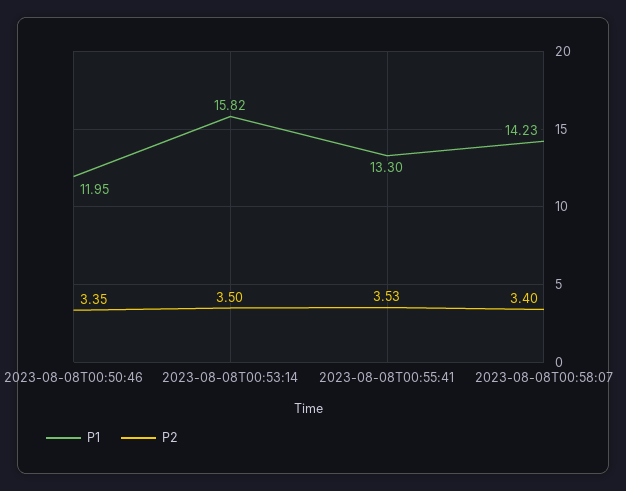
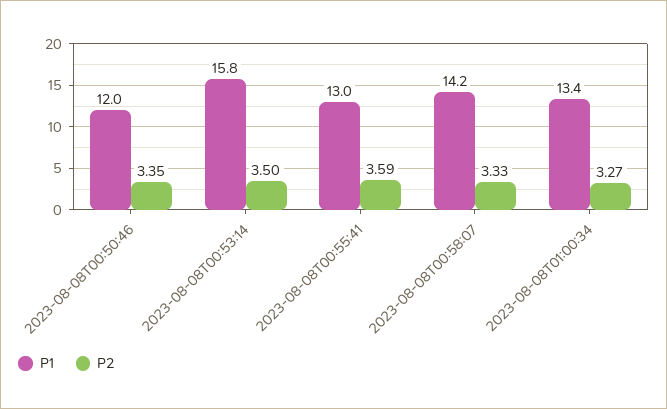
P1, 2023-08-08T00:55:41: 13.3 -> 13
P2, 2023-08-08T00:55:41: 3.53 -> 3.59
P2, 2023-08-08T00:58:07: 3.4 -> 3.33
P1, 2023-08-08T01:00:34: none -> 13.4
P2, 2023-08-08T01:00:34: none -> 3.27

